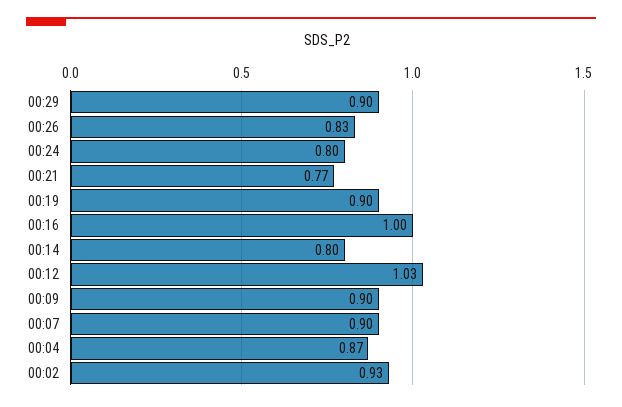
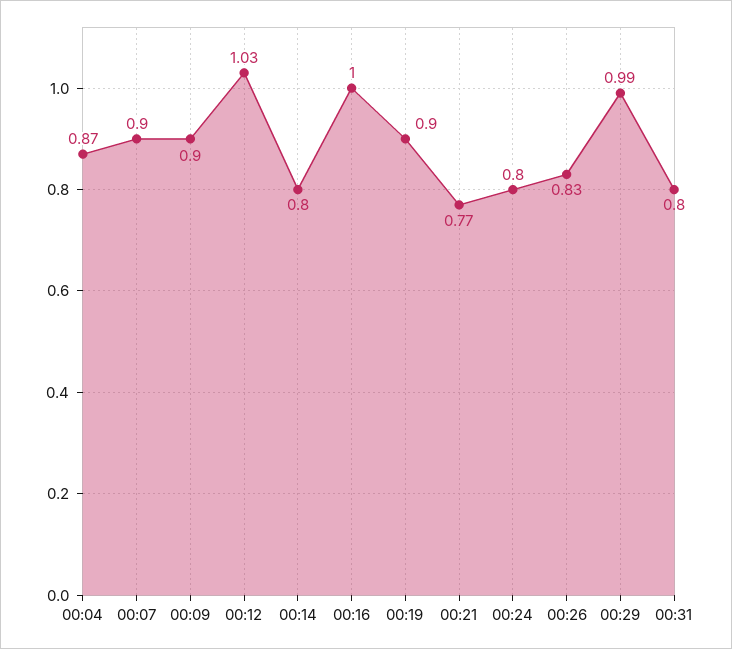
00:29: 0.9 -> 0.99
00:02: 0.93 -> none
00:31: none -> 0.8

